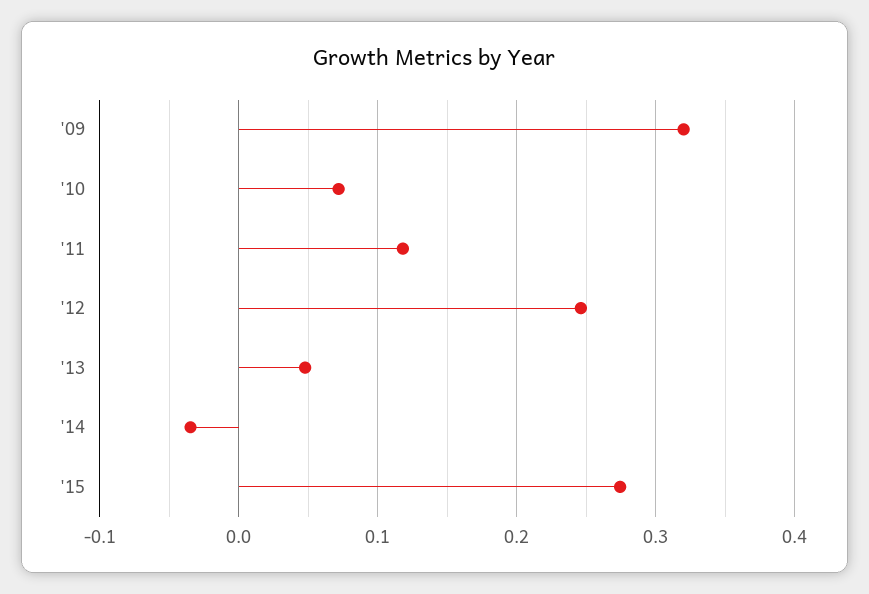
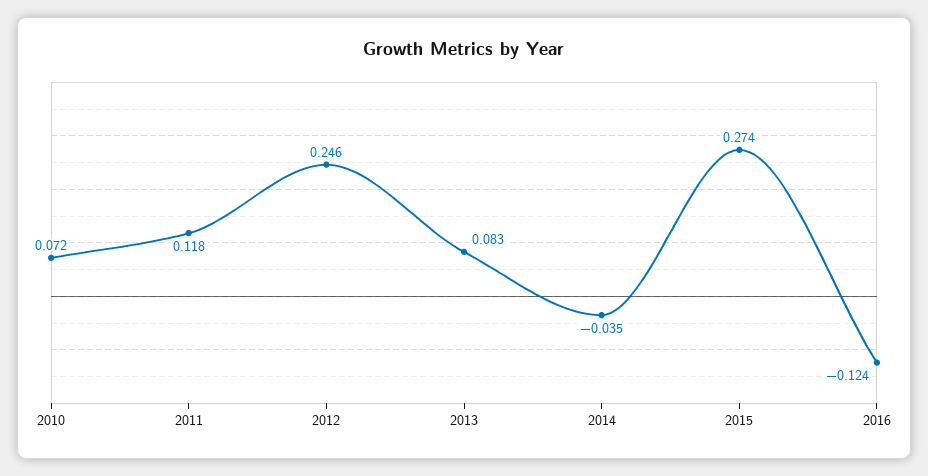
'09: 0.32 -> none
'13: 0.05 -> 0.083
2016: none -> -0.124

